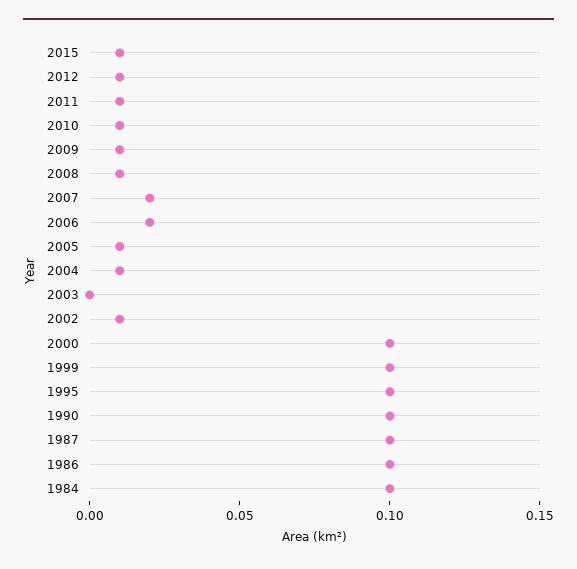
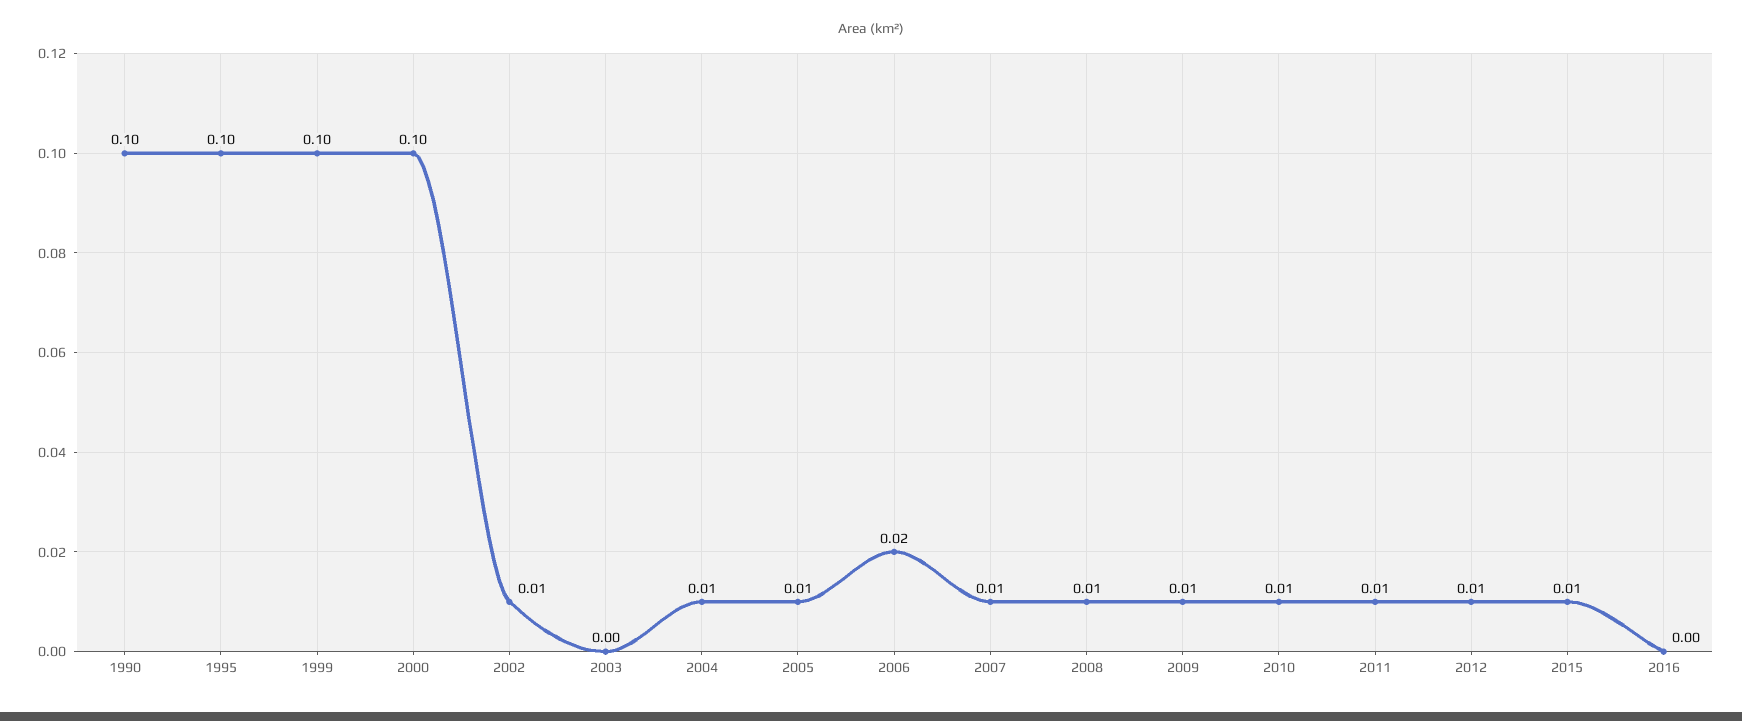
2007: 0.02 -> 0.01
1987: 0.1 -> none
1986: 0.1 -> none
1984: 0.1 -> none
2016: none -> 0

